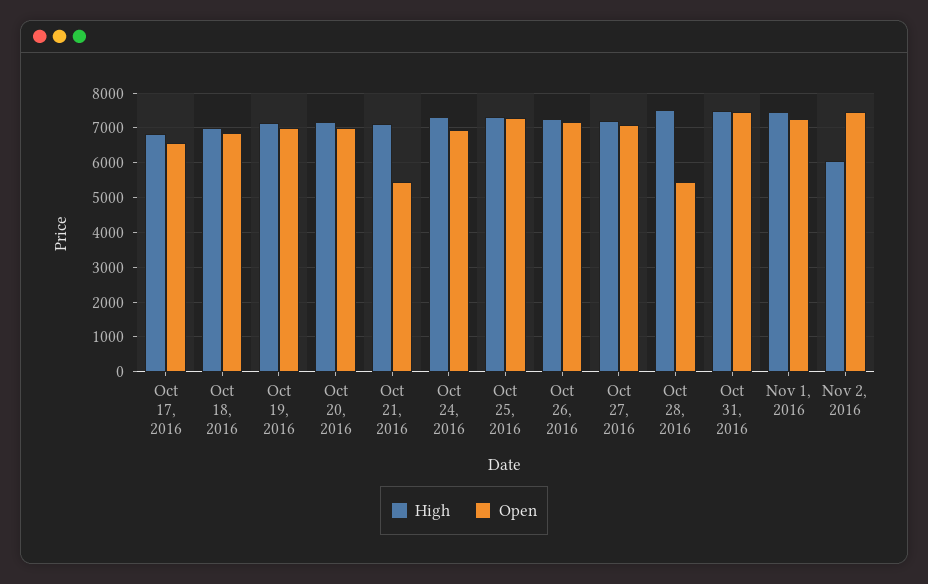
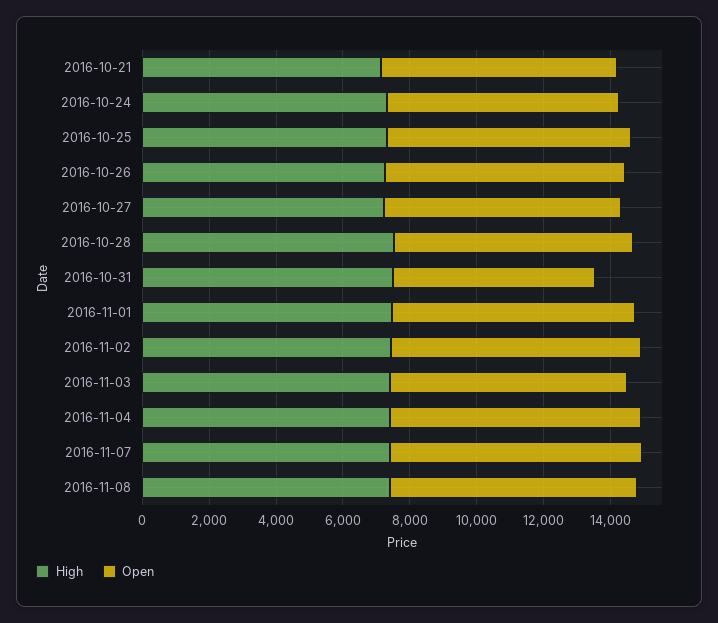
High, Oct 17, 2016: 6800 -> none
Open, Oct 17, 2016: 6600 -> none
High, Oct 18, 2016: 7000 -> none
Open, Oct 18, 2016: 6800 -> none
High, Oct 19, 2016: 7200 -> none
Open, Oct 19, 2016: 7000 -> none
High, Oct 20, 2016: 7200 -> none
Open, Oct 20, 2016: 7000 -> none
Open, Oct 21, 2016: 5400 -> 7000
Open, Oct 28, 2016: 5400 -> 7000
Open, Oct 31, 2016: 7400 -> 6000
High, Nov 2, 2016: 6000 -> 7500
High, 2016-11-03: none -> 7500
Open, 2016-11-03: none -> 7000
High, 2016-11-04: none -> 7500
Open, 2016-11-04: none -> 7500
High, 2016-11-07: none -> 7500
Open, 2016-11-07: none -> 7500
High, 2016-11-08: none -> 7500
Open, 2016-11-08: none -> 7500

